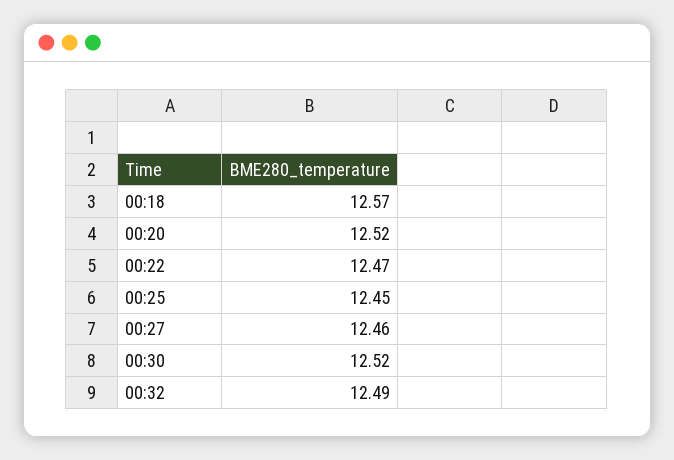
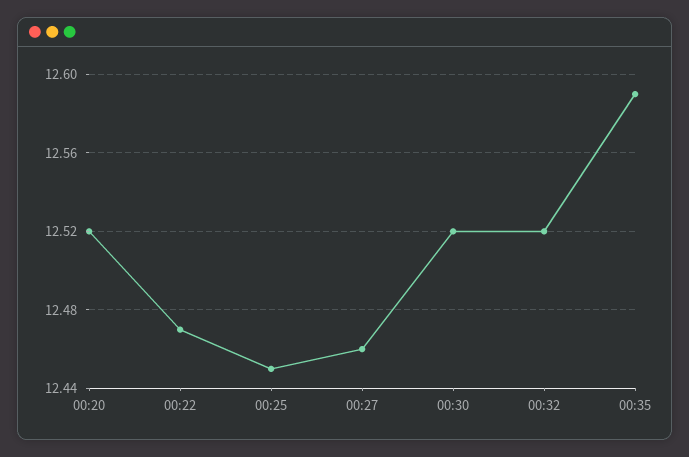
00:18: 12.57 -> none
00:32: 12.49 -> 12.52
00:35: none -> 12.59

